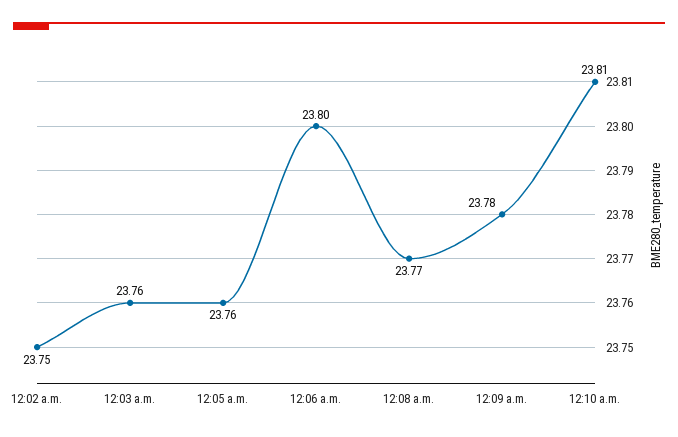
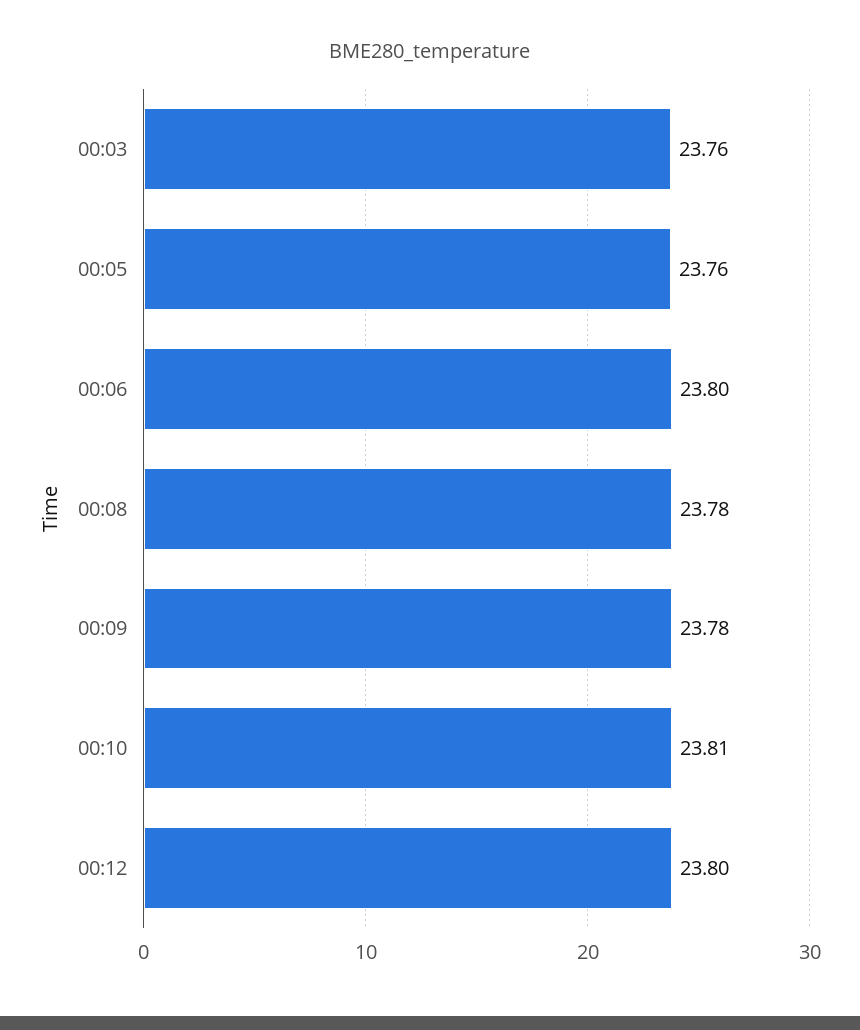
12:02 a.m.: 23.75 -> none
12:08 a.m.: 23.77 -> 23.78
00:12: none -> 23.8

